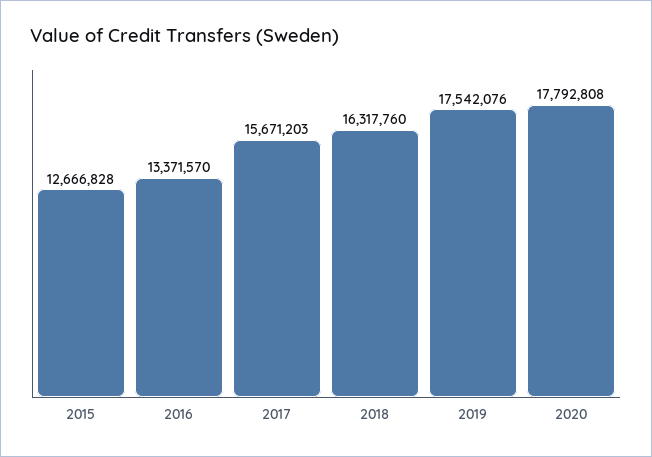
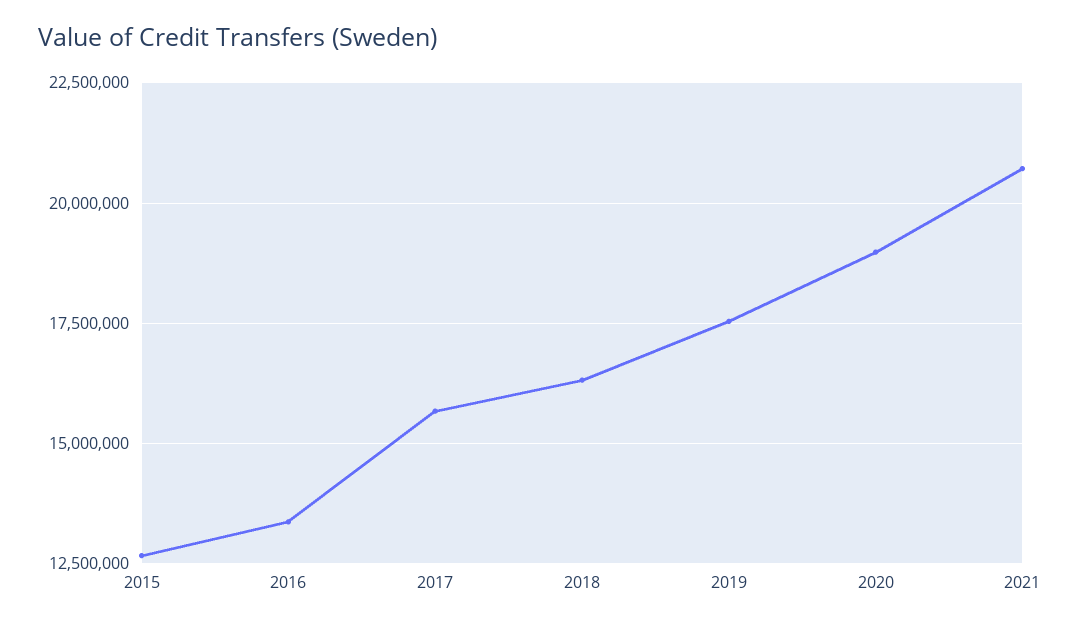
2020: 17792808 -> 19000000
2021: none -> 20750000

